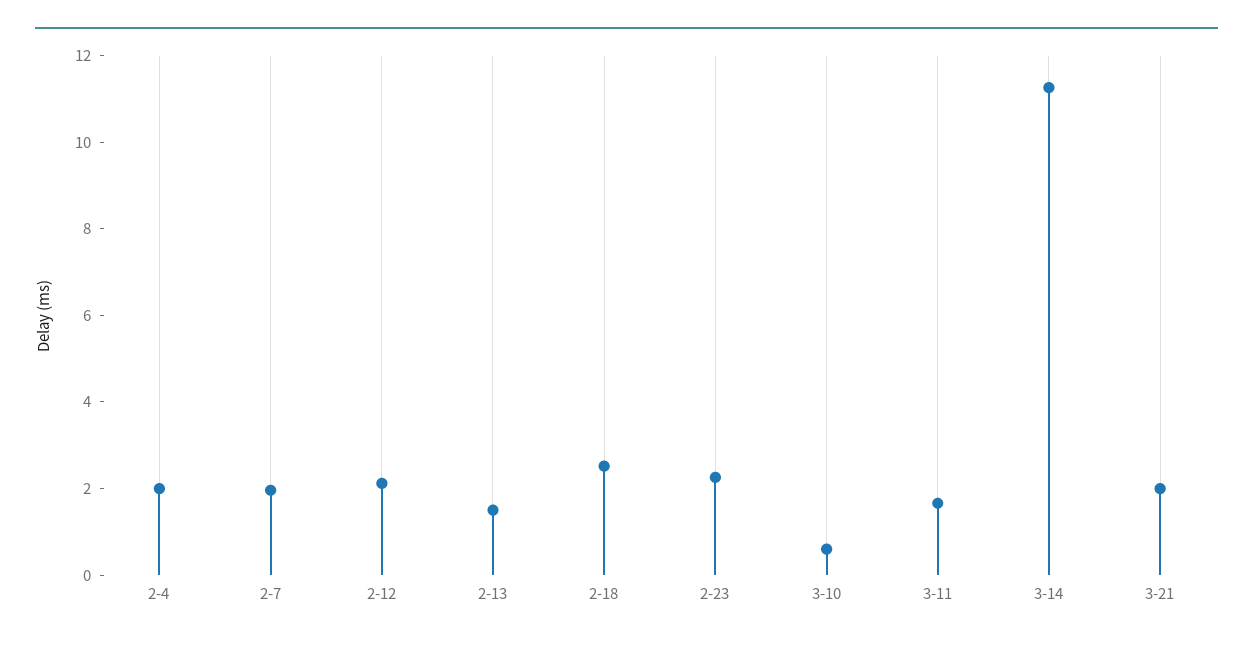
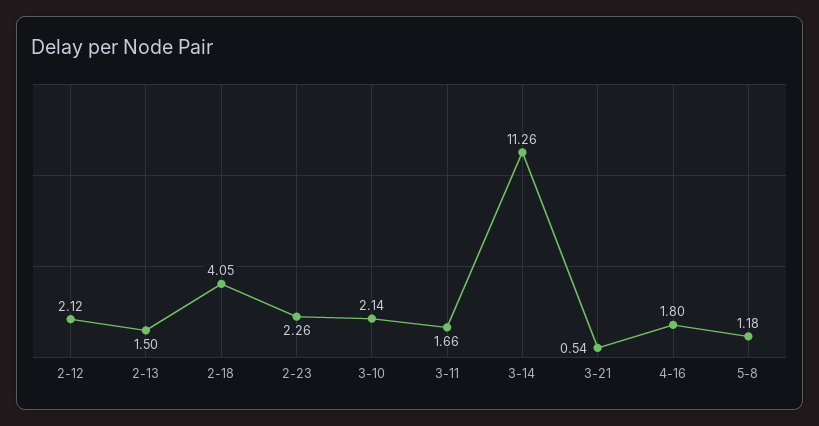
2-4: 2 -> none
2-7: 2 -> none
2-18: 2.5 -> 4.05
3-10: 0.5 -> 2.14
3-21: 2 -> 0.54
4-16: none -> 1.8
5-8: none -> 1.18

